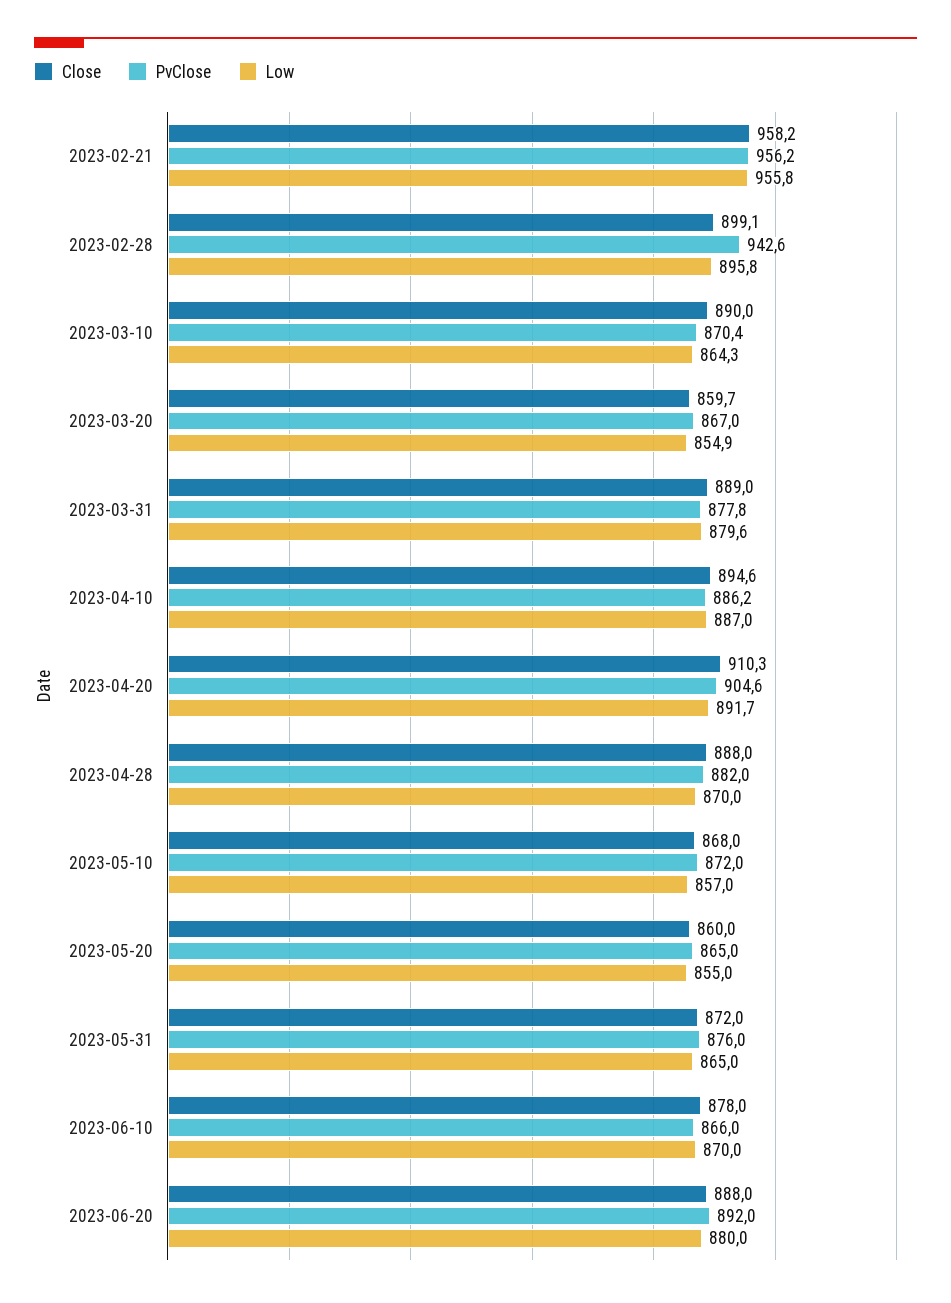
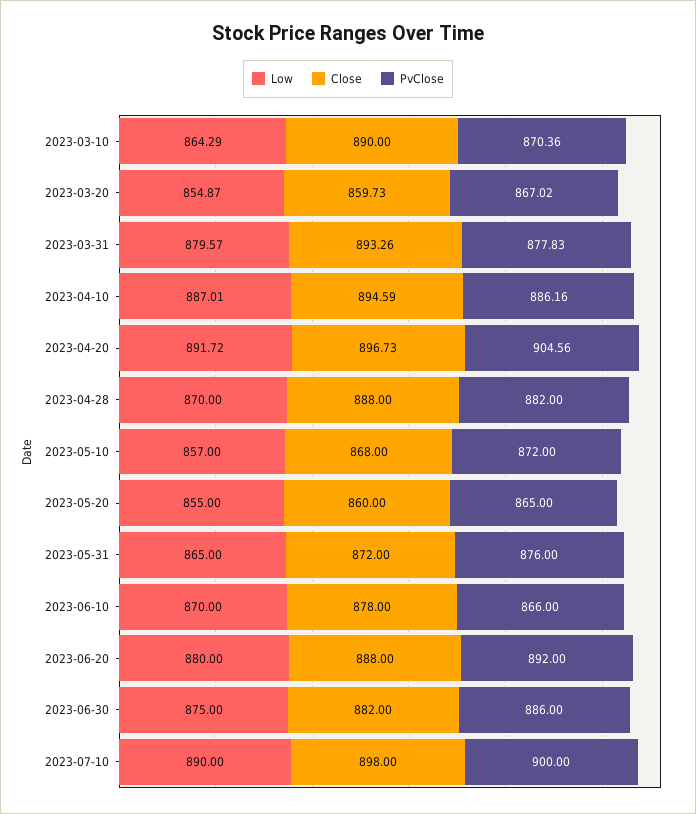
Close, 2023-02-21: 958.2 -> none
PvClose, 2023-02-21: 956.2 -> none
Low, 2023-02-21: 955.8 -> none
Close, 2023-02-28: 899.1 -> none
PvClose, 2023-02-28: 942.6 -> none
Low, 2023-02-28: 895.8 -> none
Close, 2023-03-31: 889 -> 893.26
Close, 2023-04-20: 910.3 -> 896.73
Low, 2023-06-30: none -> 875
Close, 2023-06-30: none -> 882
PvClose, 2023-06-30: none -> 886
Low, 2023-07-10: none -> 890
Close, 2023-07-10: none -> 898
PvClose, 2023-07-10: none -> 900

